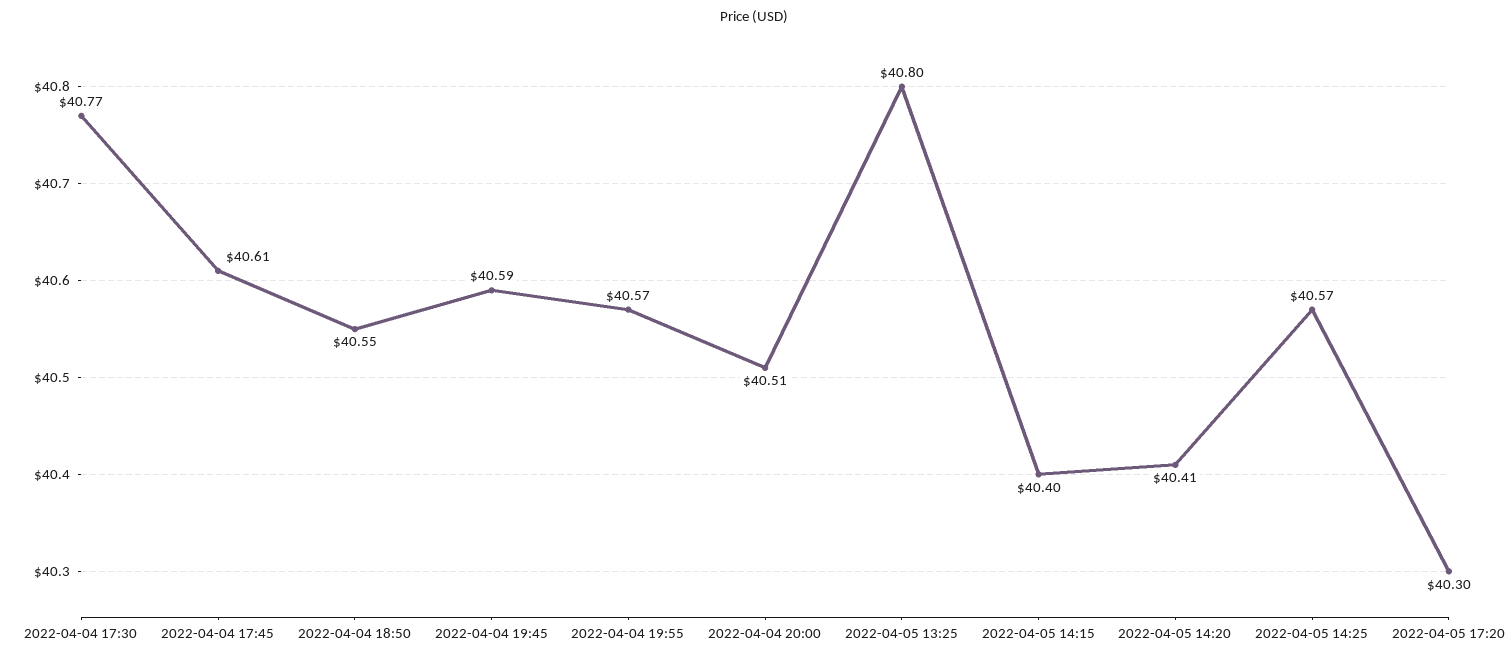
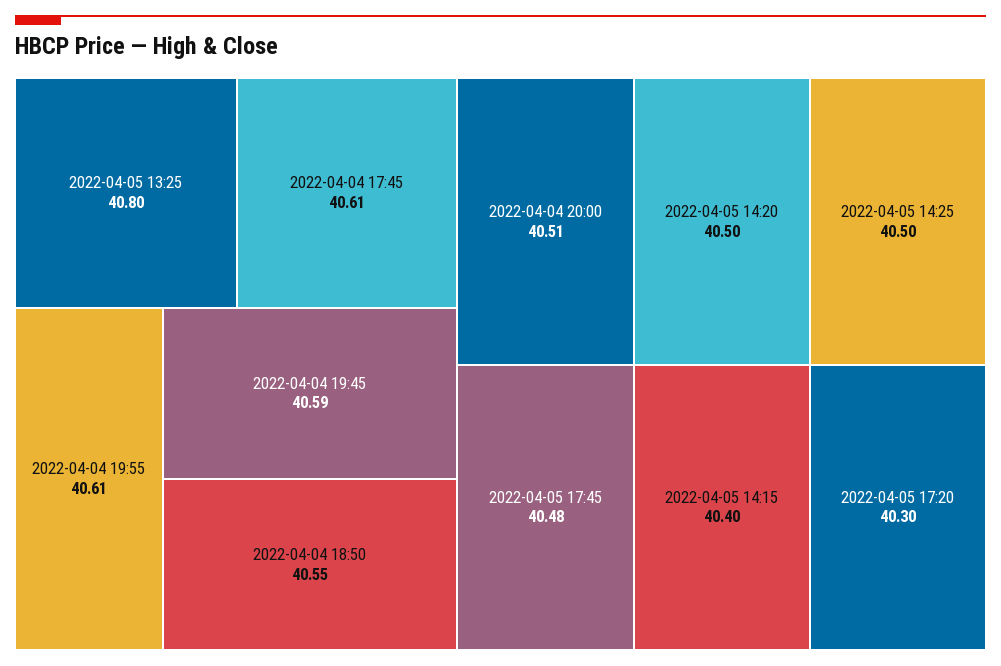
2022-04-04 17:30: 40.77 -> none
2022-04-04 19:55: 40.57 -> 40.61
2022-04-05 14:20: 40.41 -> 40.5
2022-04-05 14:25: 40.57 -> 40.5
2022-04-05 17:45: none -> 40.48

